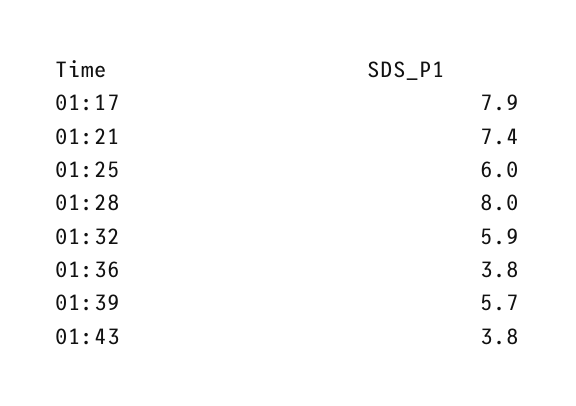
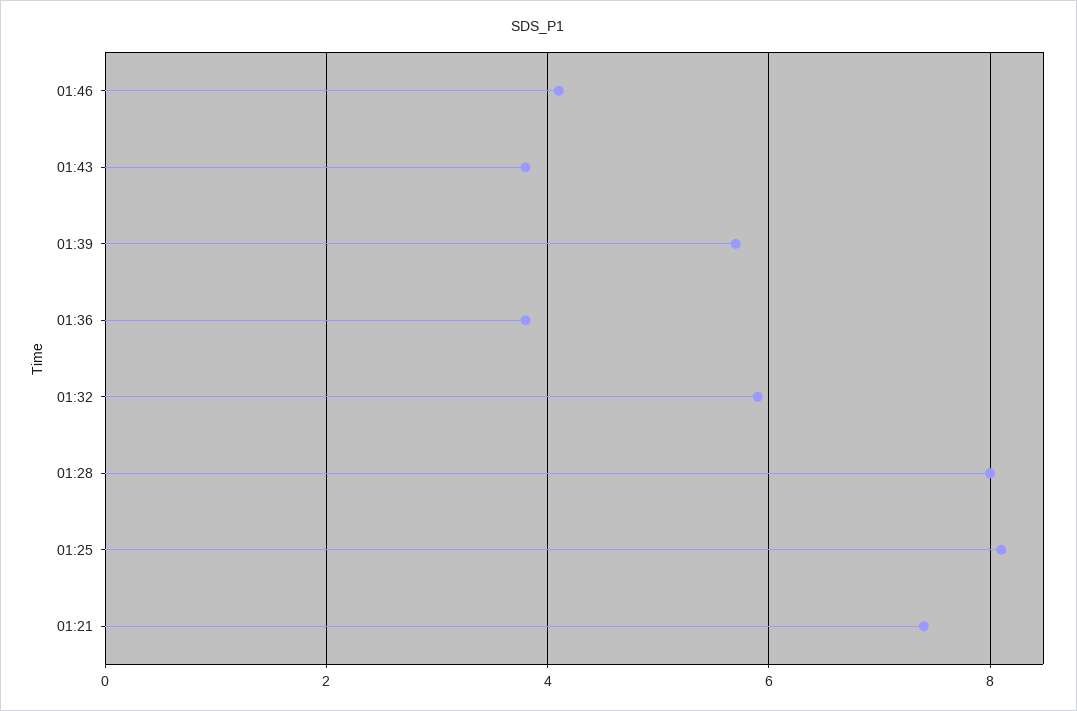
01:17: 7.9 -> none
01:25: 6 -> 8
01:46: none -> 4

